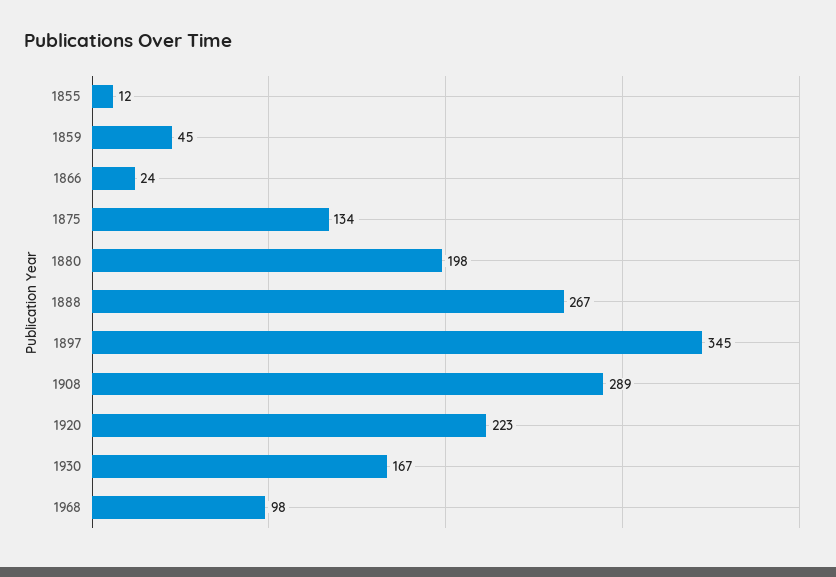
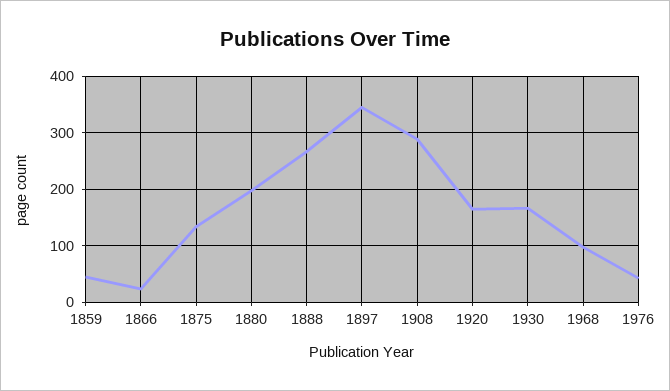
1855: 12 -> none
1920: 223 -> 160
1976: none -> 40

